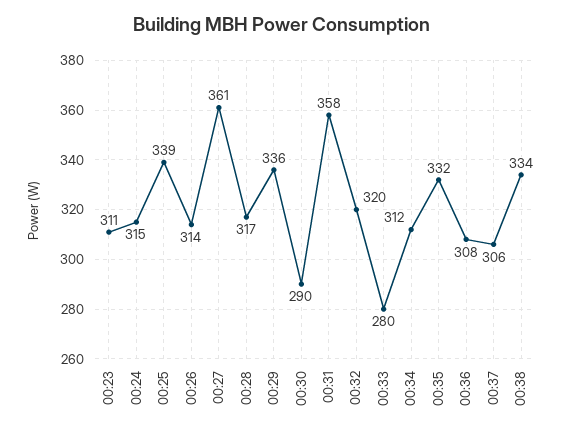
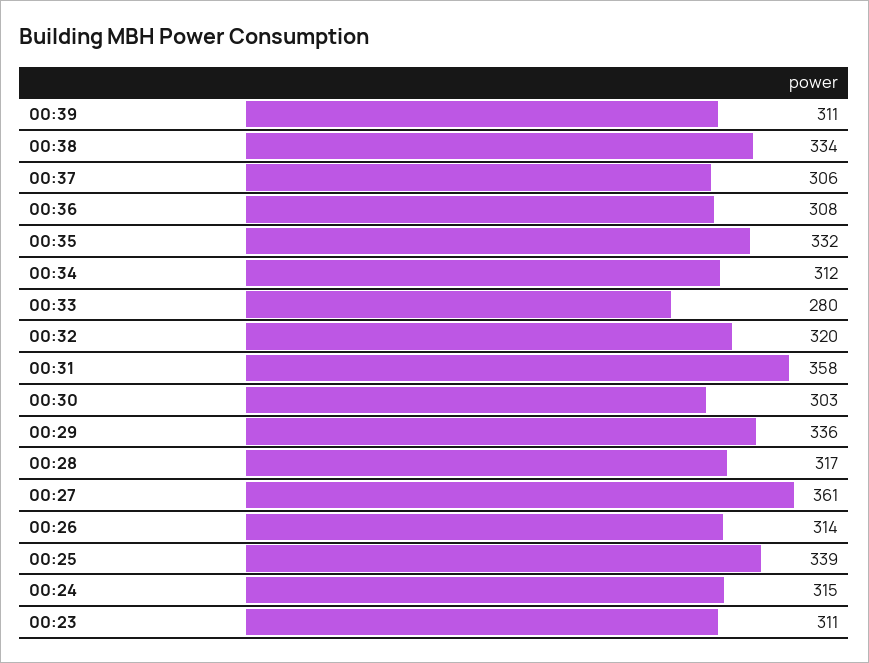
00:30: 290 -> 303
00:39: none -> 311

